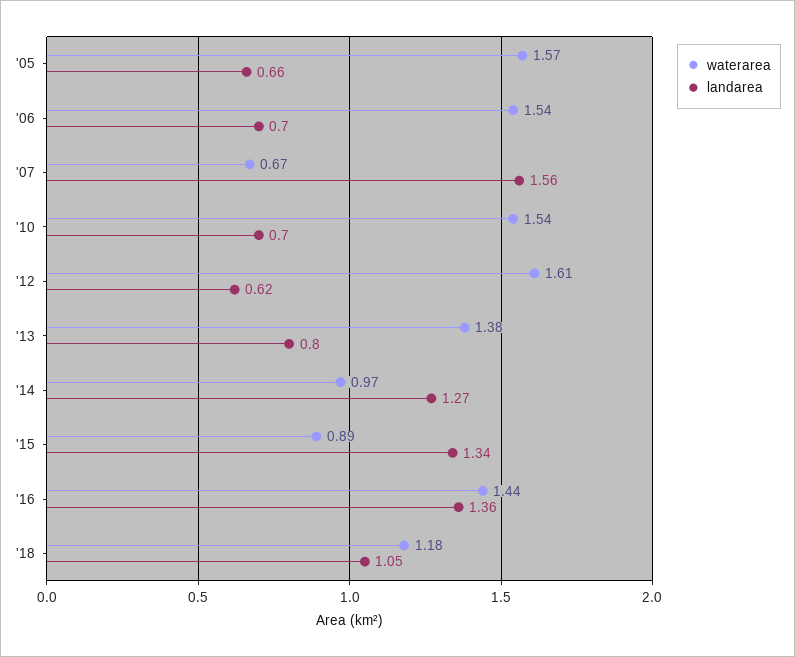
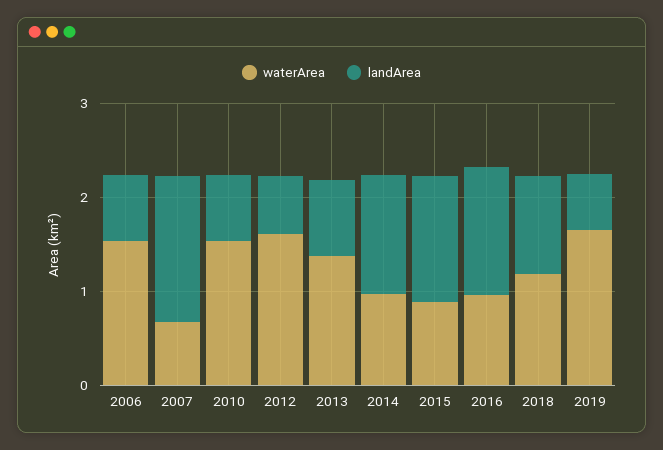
waterarea, '05: 1.57 -> none
landarea, '05: 0.66 -> none
waterarea, '16: 1.44 -> 1
waterarea, 2019: none -> 1.6
landarea, 2019: none -> 0.6

